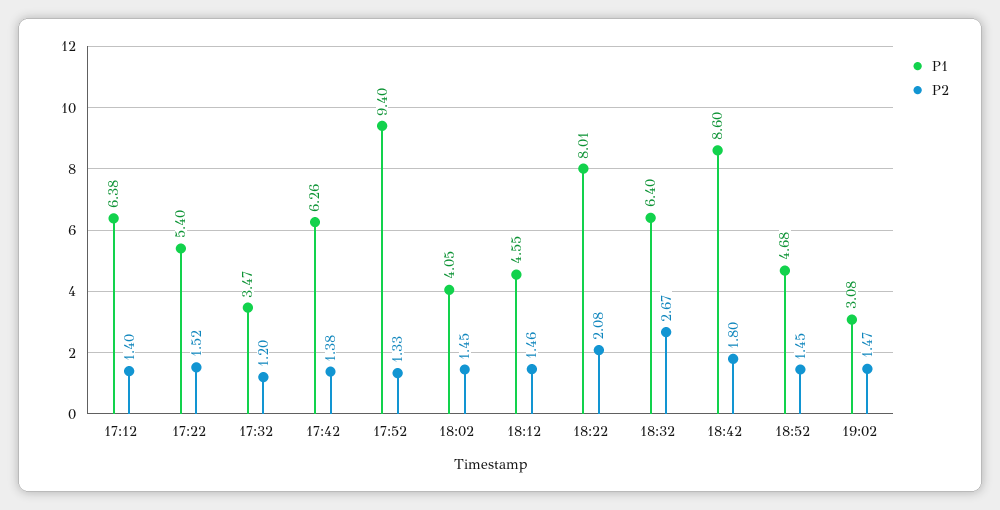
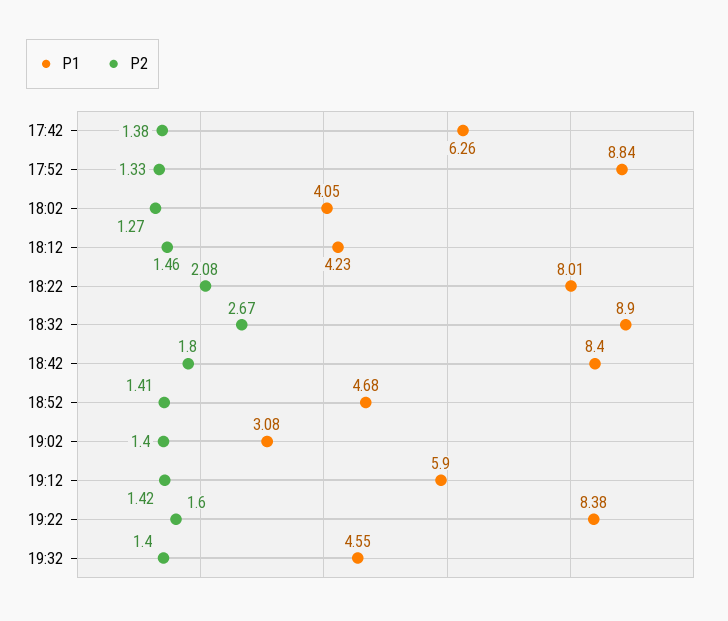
P1, 17:12: 6.38 -> none
P2, 17:12: 1.4 -> none
P1, 17:22: 5.4 -> none
P2, 17:22: 1.52 -> none
P1, 17:32: 3.47 -> none
P2, 17:32: 1.2 -> none
P1, 17:52: 9.4 -> 8.84
P2, 18:02: 1.45 -> 1.27
P1, 18:12: 4.55 -> 4.23
P1, 18:32: 6.4 -> 8.9
P1, 18:42: 8.6 -> 8.4
P2, 18:52: 1.45 -> 1.41
P2, 19:02: 1.47 -> 1.4
P1, 19:12: none -> 5.9
P2, 19:12: none -> 1.42
P1, 19:22: none -> 8.38
P2, 19:22: none -> 1.6
P1, 19:32: none -> 4.55
P2, 19:32: none -> 1.4

